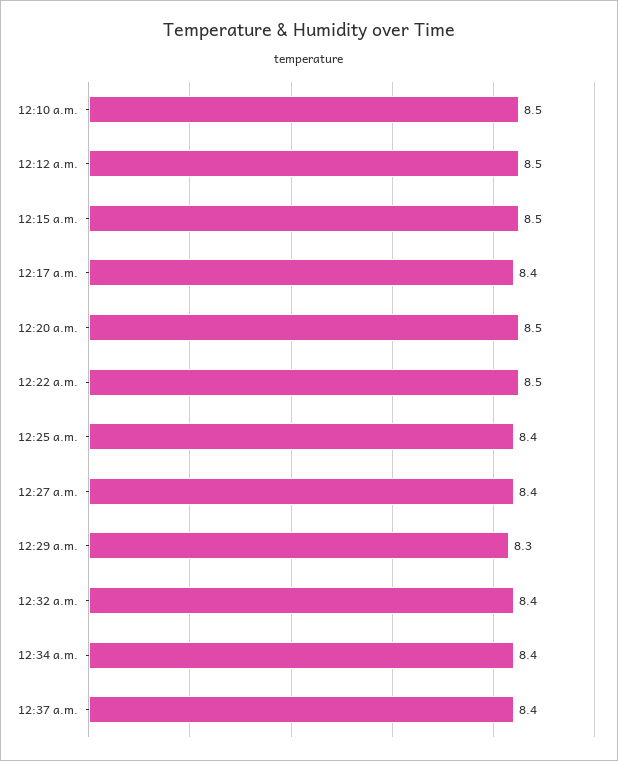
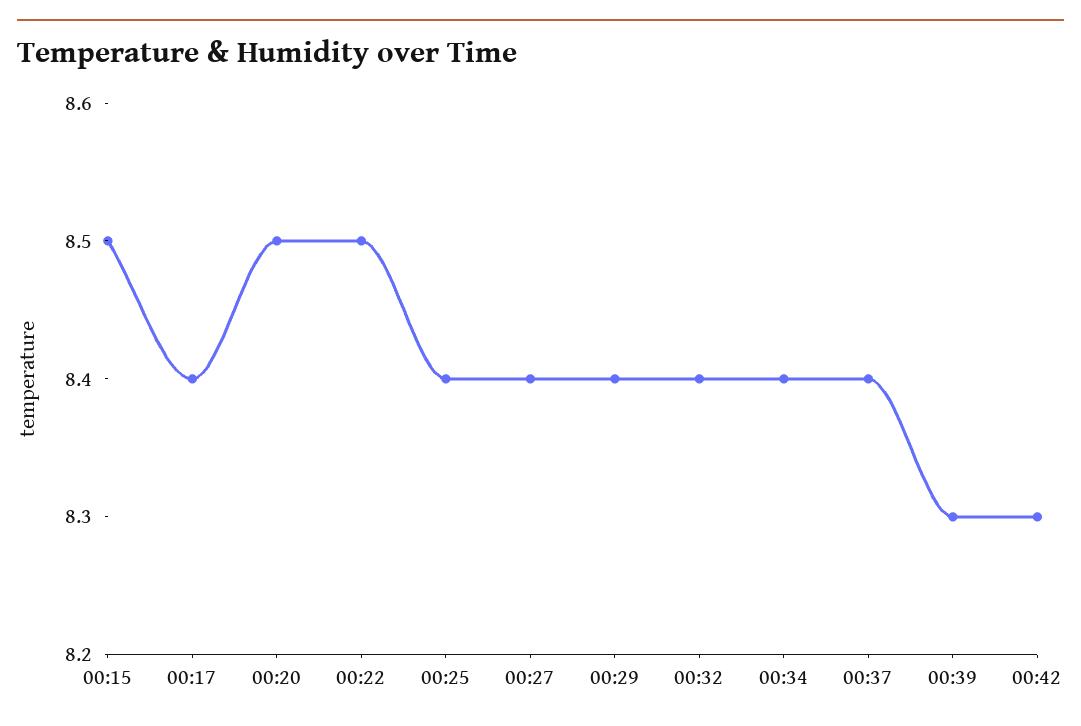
12:10 a.m.: 8.5 -> none
12:12 a.m.: 8.5 -> none
12:29 a.m.: 8.3 -> 8.4
00:39: none -> 8.3
00:42: none -> 8.3

